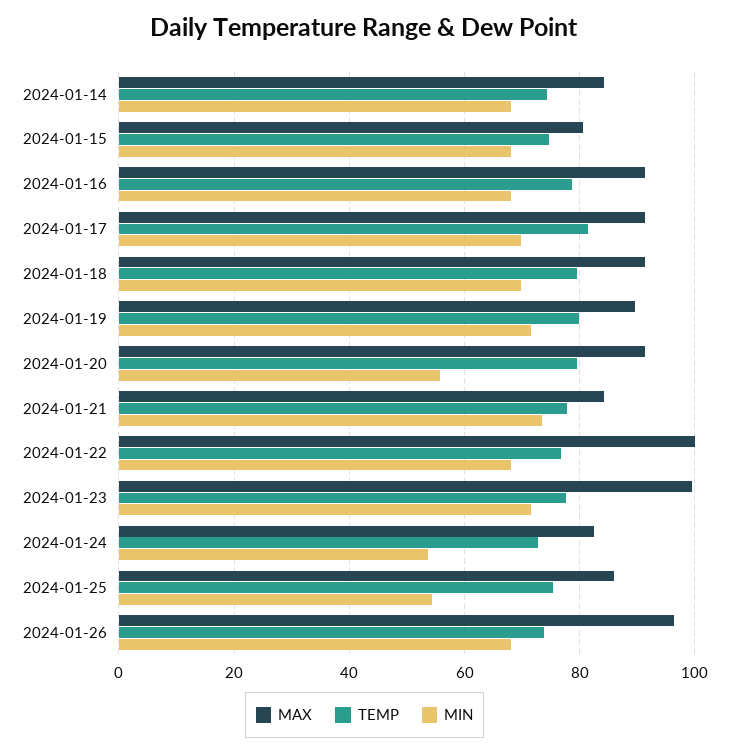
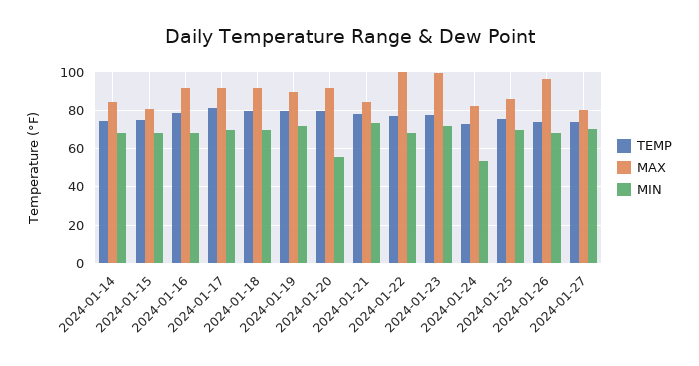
MIN, 2024-01-25: 54 -> 70
TEMP, 2024-01-27: none -> 75
MAX, 2024-01-27: none -> 80
MIN, 2024-01-27: none -> 70

